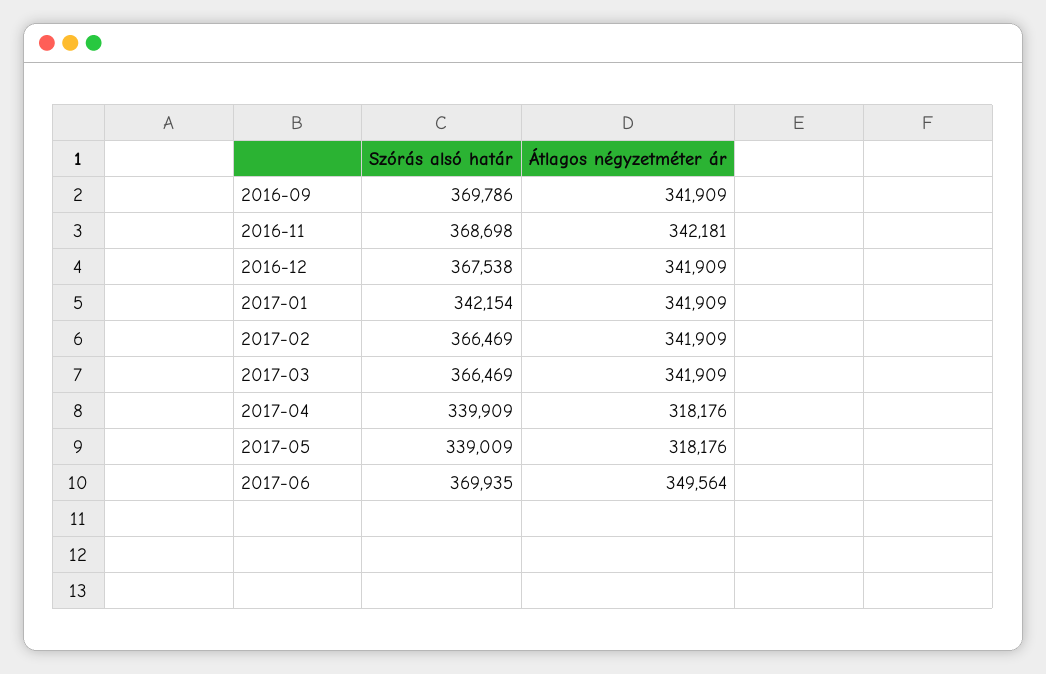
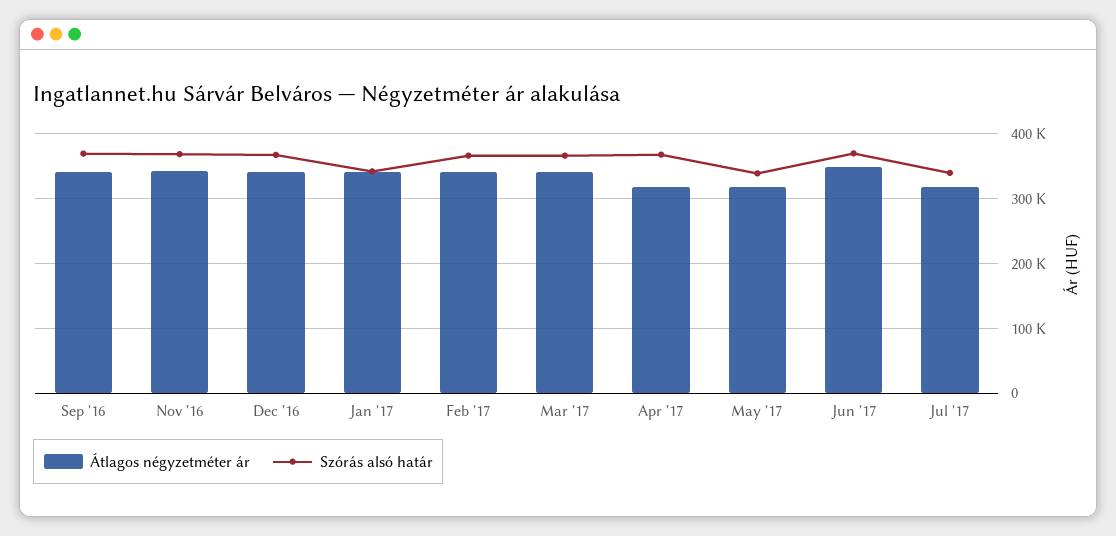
Szórás alsó határ, 2017-04: 339909 -> 370000
Átlagos négyzetméter ár, Jul '17: none -> 320000
Szórás alsó határ, Jul '17: none -> 340000

